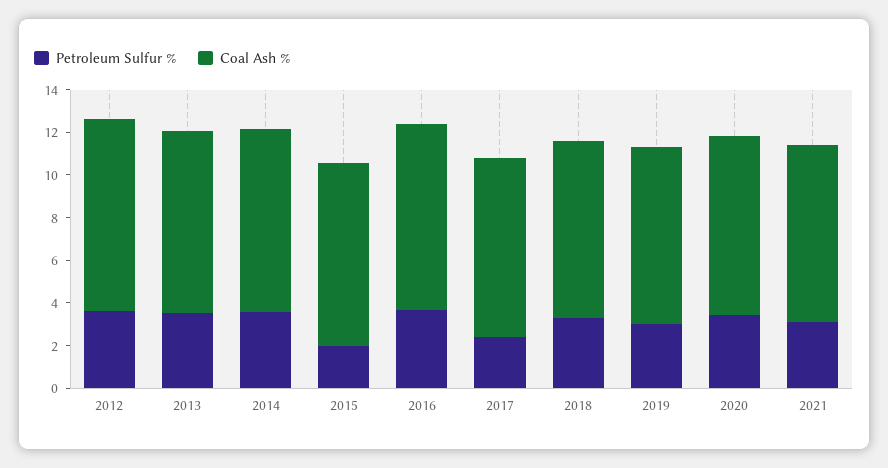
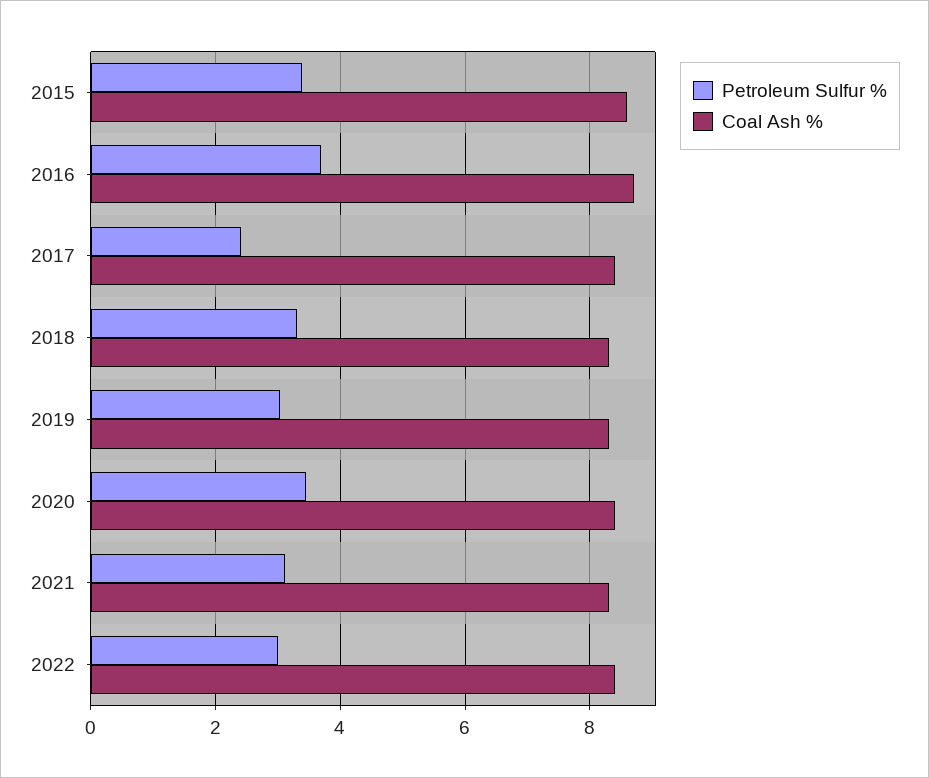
Petroleum Sulfur %, 2012: 3.5 -> none
Coal Ash %, 2012: 9 -> none
Petroleum Sulfur %, 2013: 3.5 -> none
Coal Ash %, 2013: 8.5 -> none
Petroleum Sulfur %, 2014: 3.5 -> none
Coal Ash %, 2014: 8.5 -> none
Petroleum Sulfur %, 2015: 2 -> 3.4
Petroleum Sulfur %, 2022: none -> 3
Coal Ash %, 2022: none -> 8.4

